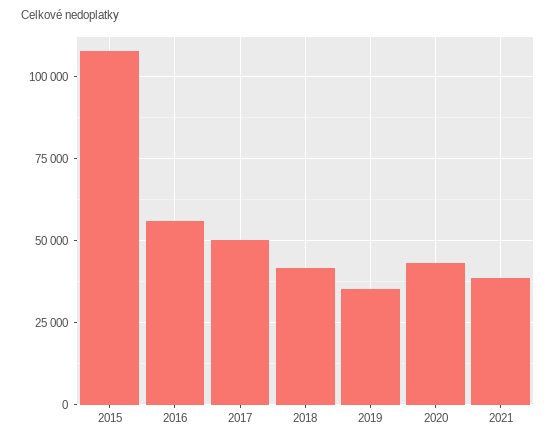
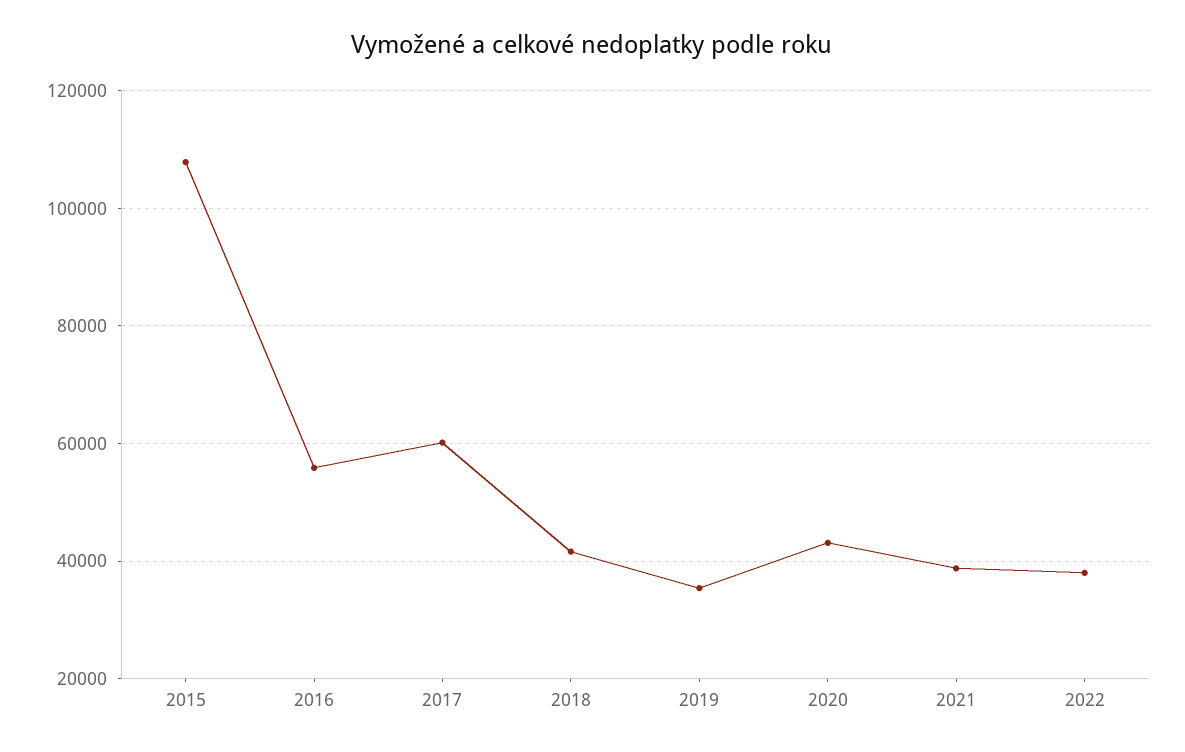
2017: 50000 -> 60000
2022: none -> 38000

